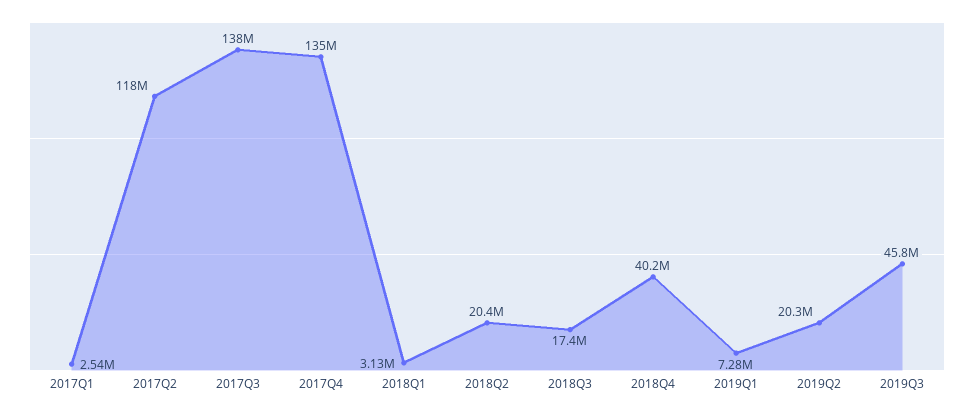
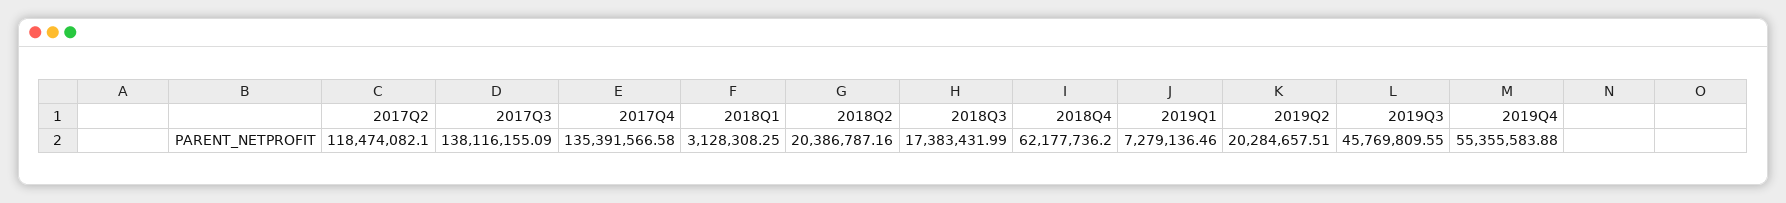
2017Q1: 2540000 -> none
2018Q4: 40200000 -> 62177736.2
2019Q4: none -> 55355583.88

